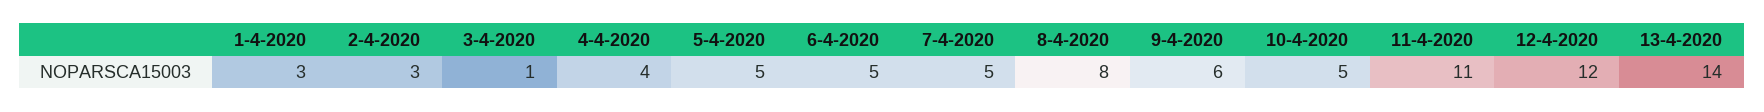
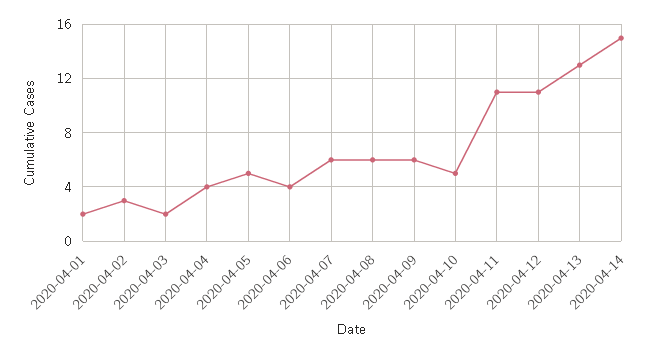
1-4-2020: 3 -> 2
3-4-2020: 1 -> 2
6-4-2020: 5 -> 4
7-4-2020: 5 -> 6
8-4-2020: 8 -> 6
12-4-2020: 12 -> 11
13-4-2020: 14 -> 13
2020-04-14: none -> 15

